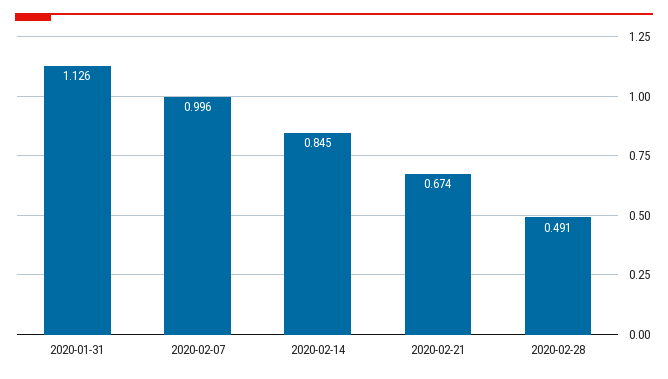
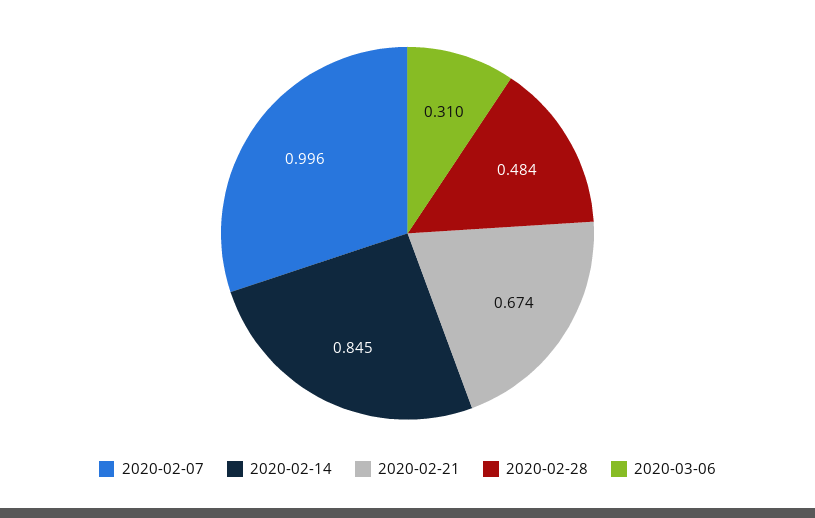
2020-01-31: 1.126 -> none
2020-02-28: 0.491 -> 0.484
2020-03-06: none -> 0.31

